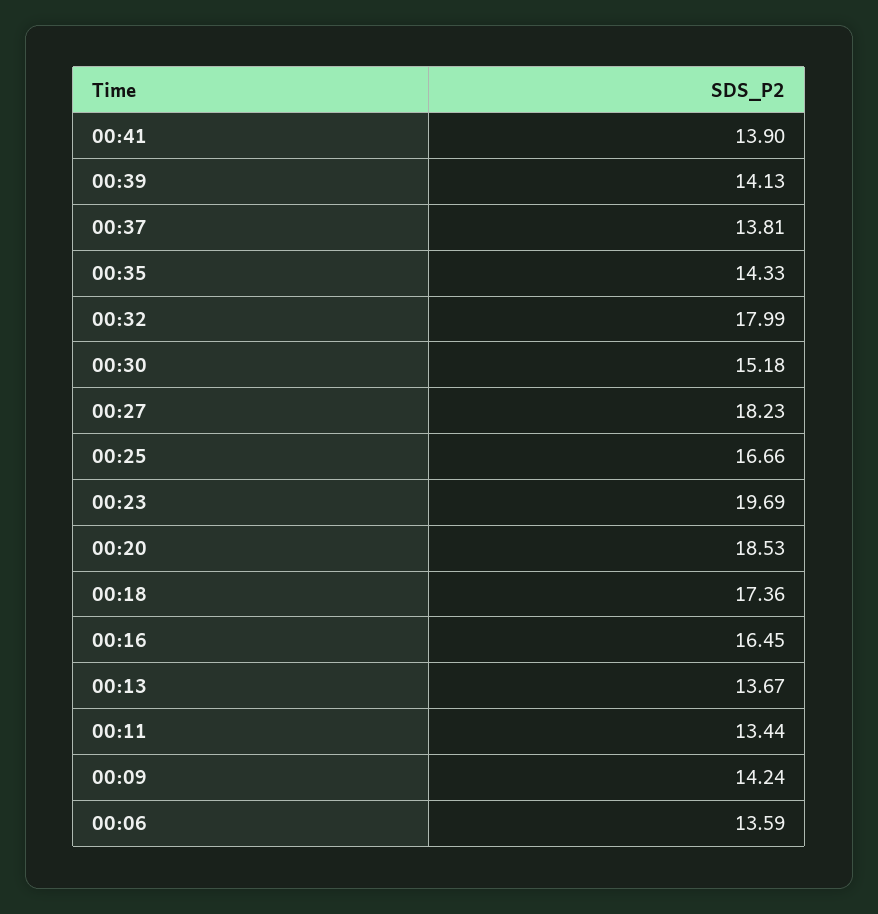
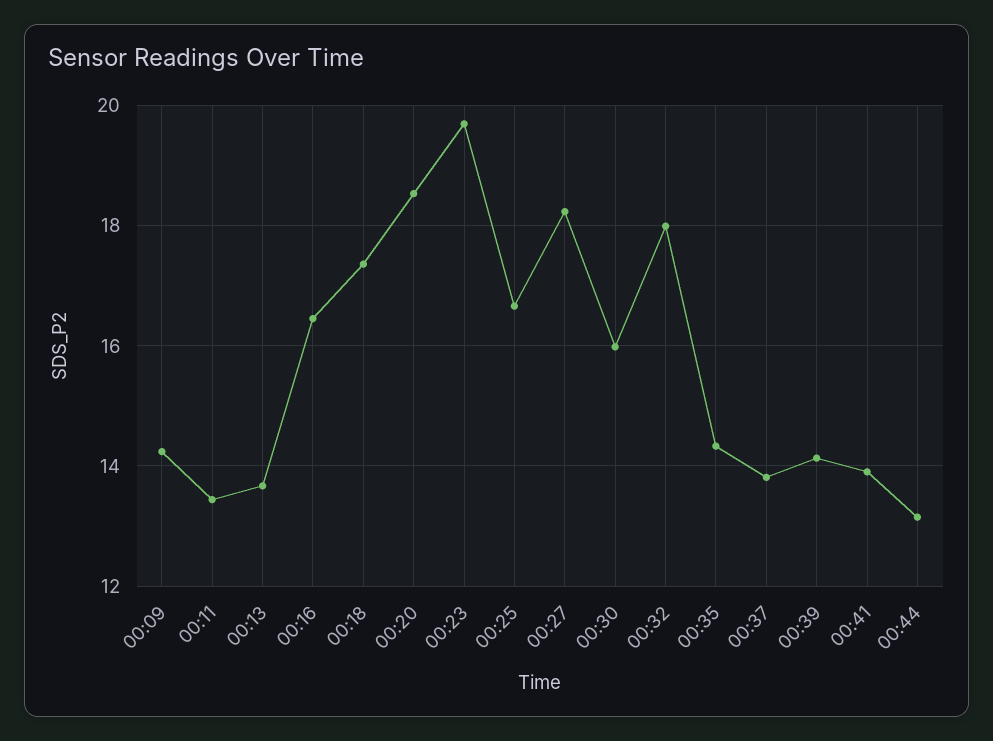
00:30: 15.18 -> 16
00:06: 13.59 -> none
00:44: none -> 13.2

